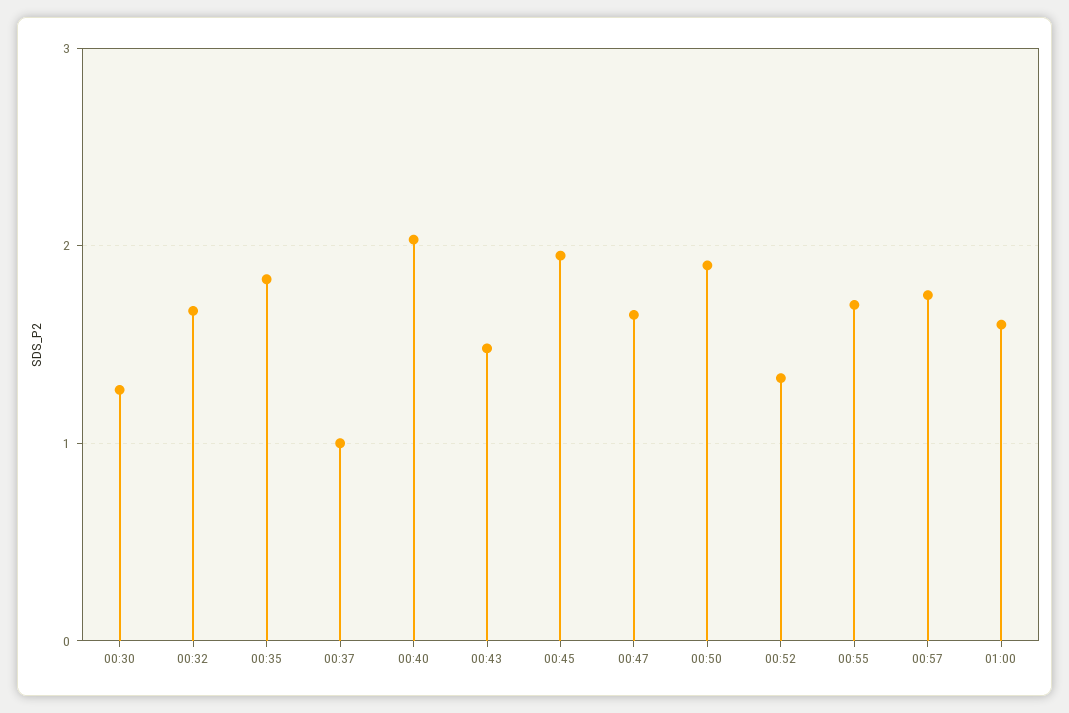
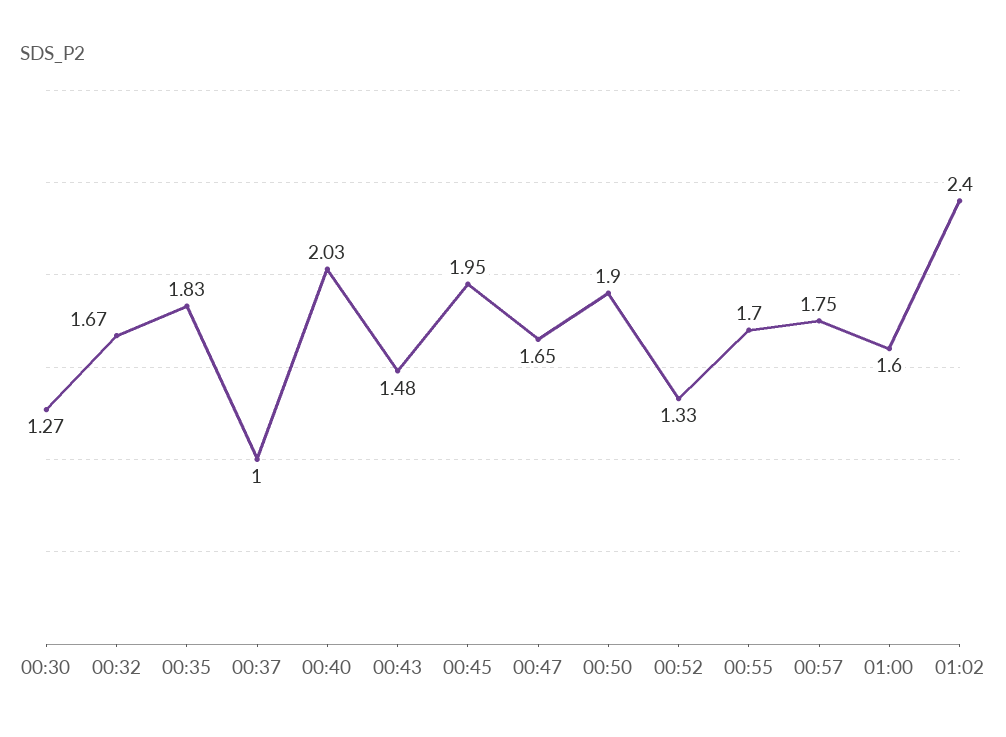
01:02: none -> 2.4

